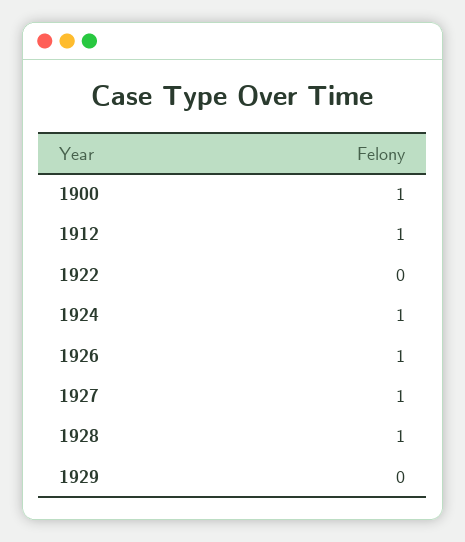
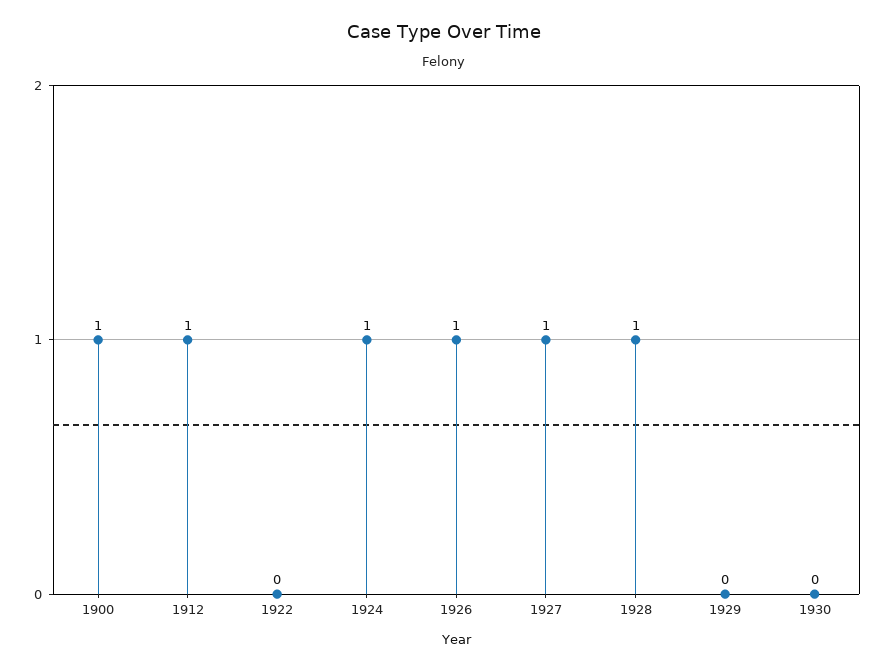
1930: none -> 0

